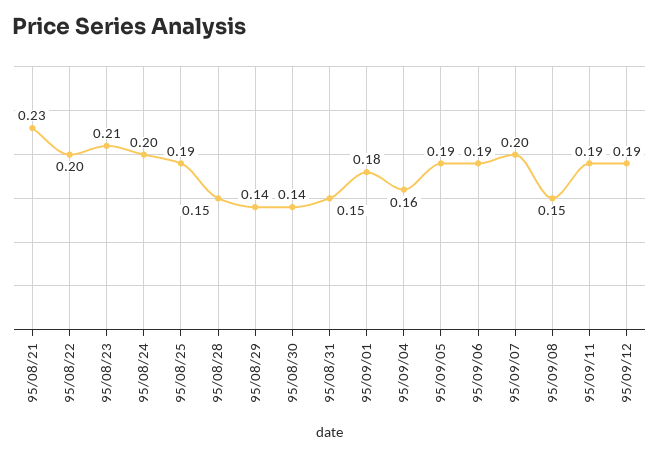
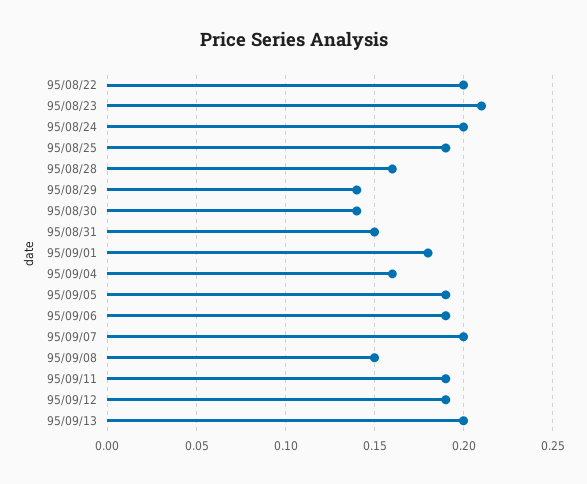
95/08/21: 0.23 -> none
95/08/28: 0.15 -> 0.16
95/09/13: none -> 0.2

